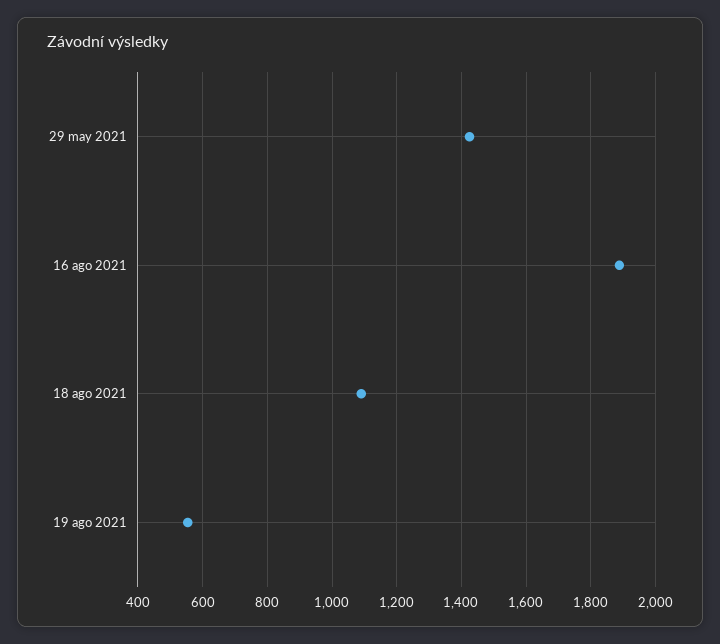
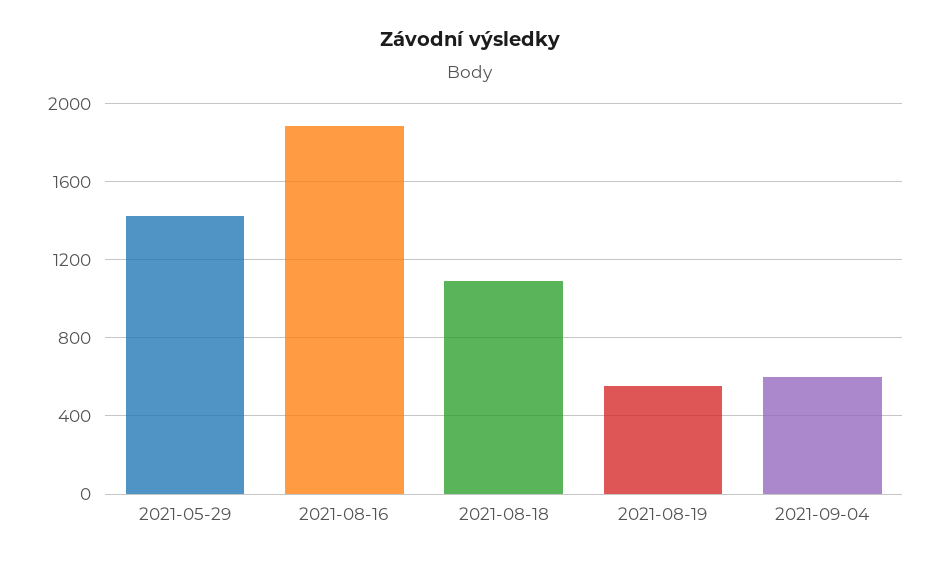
2021-09-04: none -> 600

